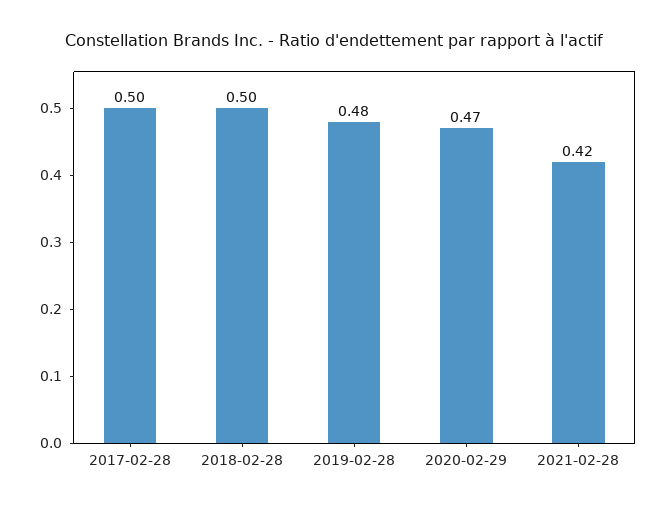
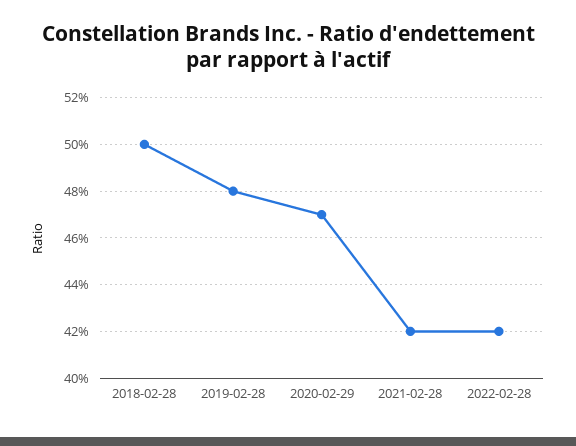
2017-02-28: 0.5 -> none
2022-02-28: none -> 0.42

